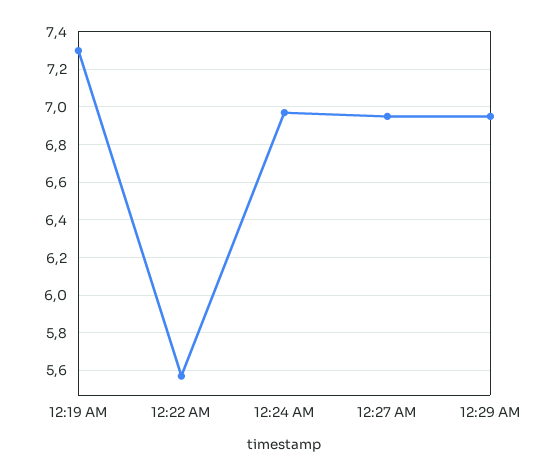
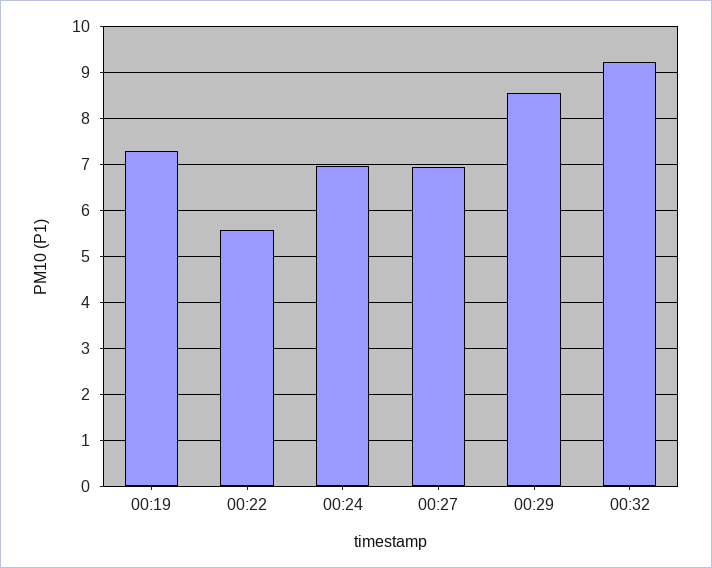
12:29 AM: 6.95 -> 8.6
00:32: none -> 9.2

